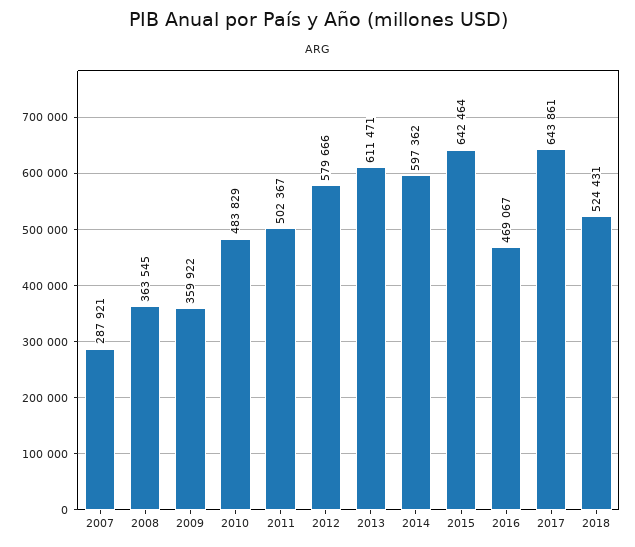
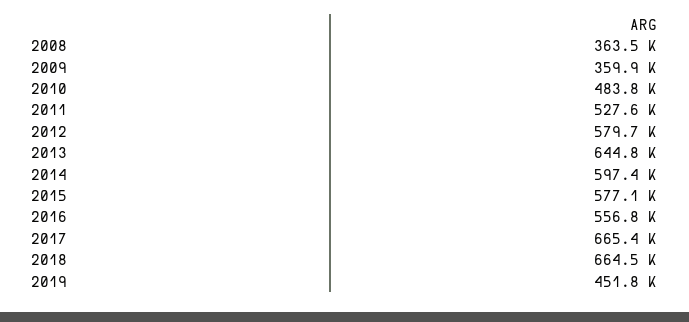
2007: 287921 -> none
2011: 502367 -> 527600
2013: 611471 -> 644800
2015: 642464 -> 577100
2016: 469067 -> 556800
2017: 643861 -> 665400
2018: 524431 -> 664500
2019: none -> 451800

